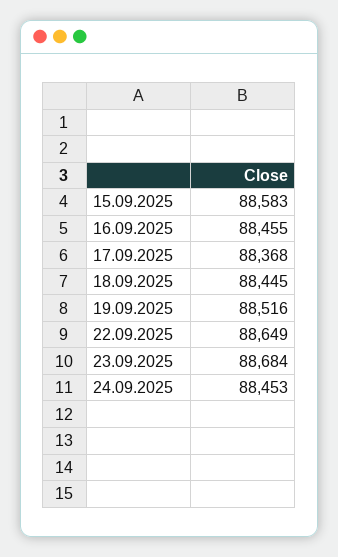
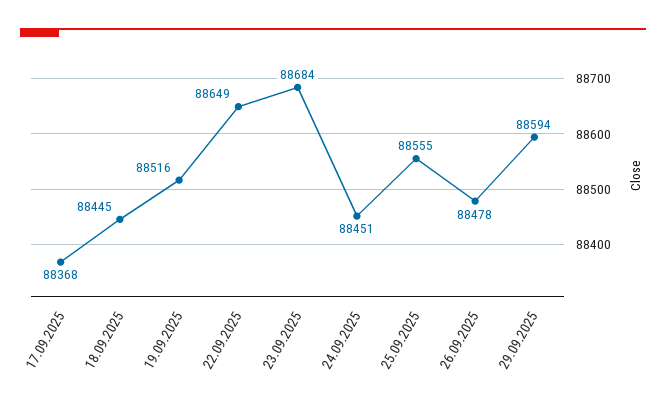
15.09.2025: 88583 -> none
16.09.2025: 88455 -> none
24.09.2025: 88453 -> 88451
25.09.2025: none -> 88555
26.09.2025: none -> 88478
29.09.2025: none -> 88594

